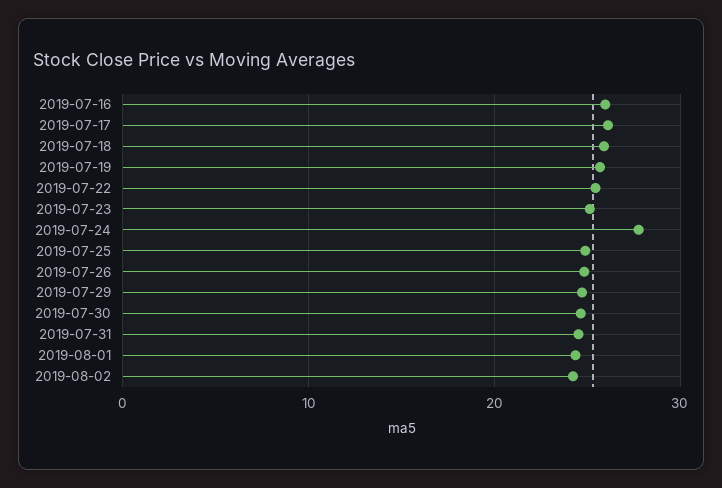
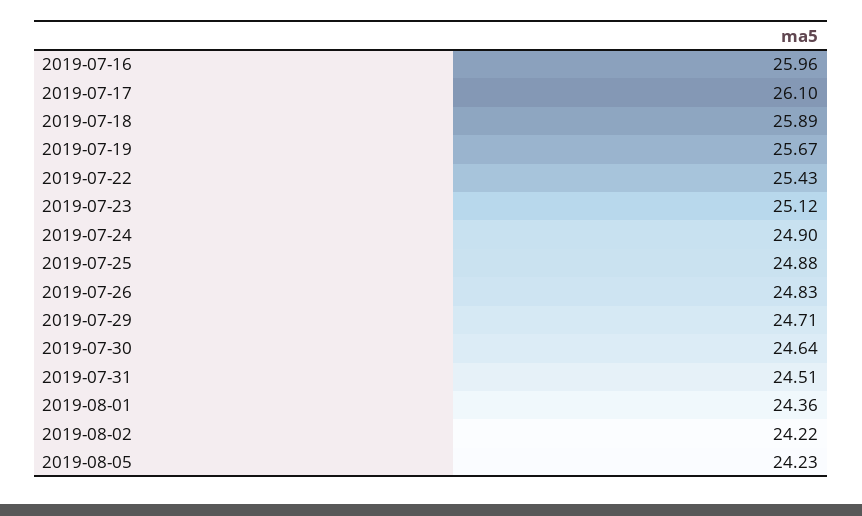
2019-07-24: 28 -> 24.9
2019-08-05: none -> 24.23

